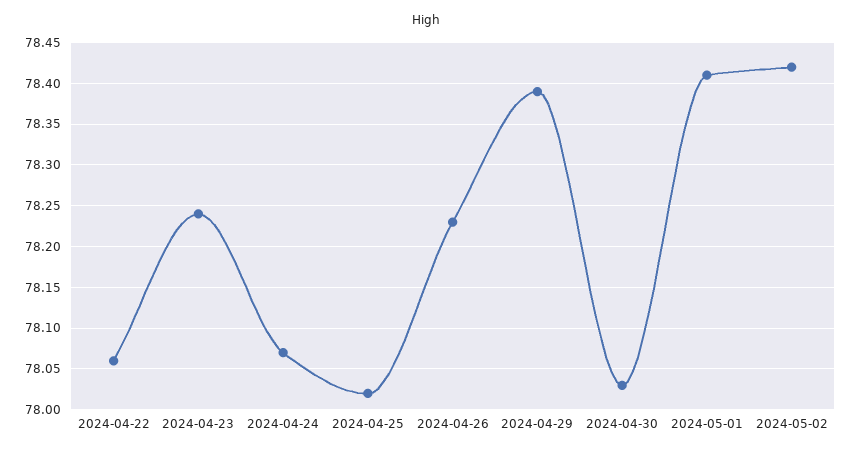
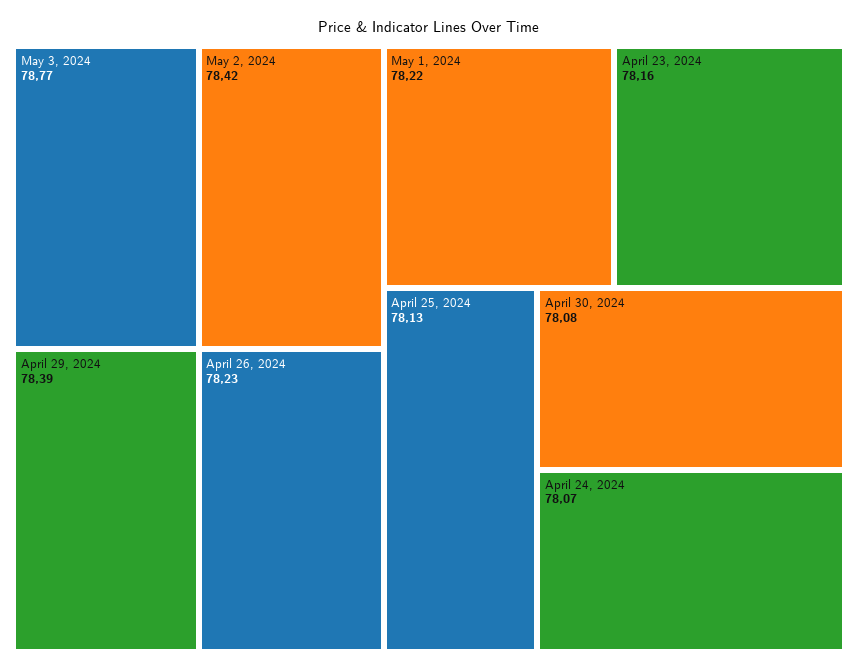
2024-04-22: 78.06 -> none
2024-04-23: 78.24 -> 78.16
2024-04-25: 78.02 -> 78.13
2024-04-30: 78.03 -> 78.08
2024-05-01: 78.41 -> 78.22
May 3, 2024: none -> 78.77

